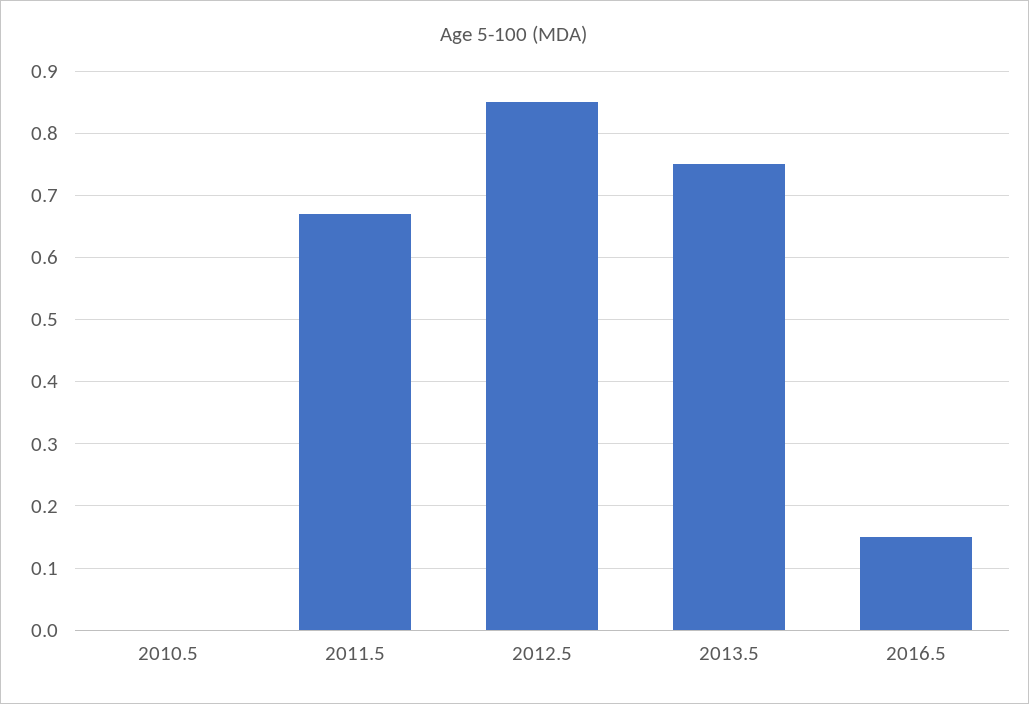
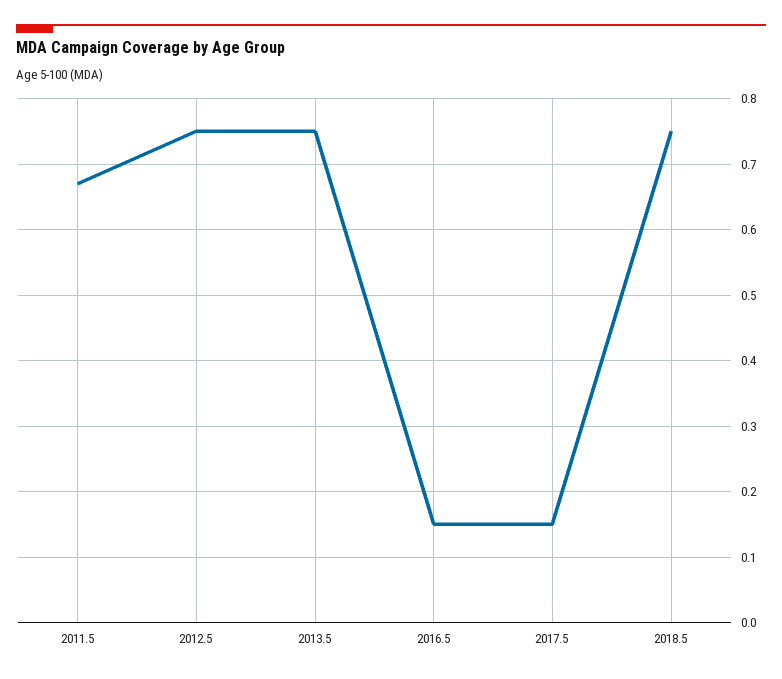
2010.5: 0 -> none
2012.5: 0.85 -> 0.75
2017.5: none -> 0.15
2018.5: none -> 0.75

